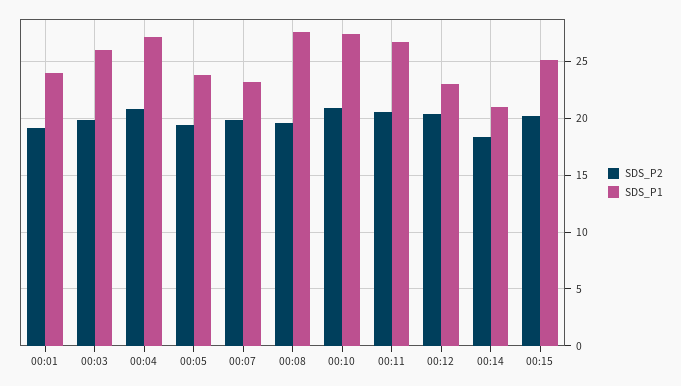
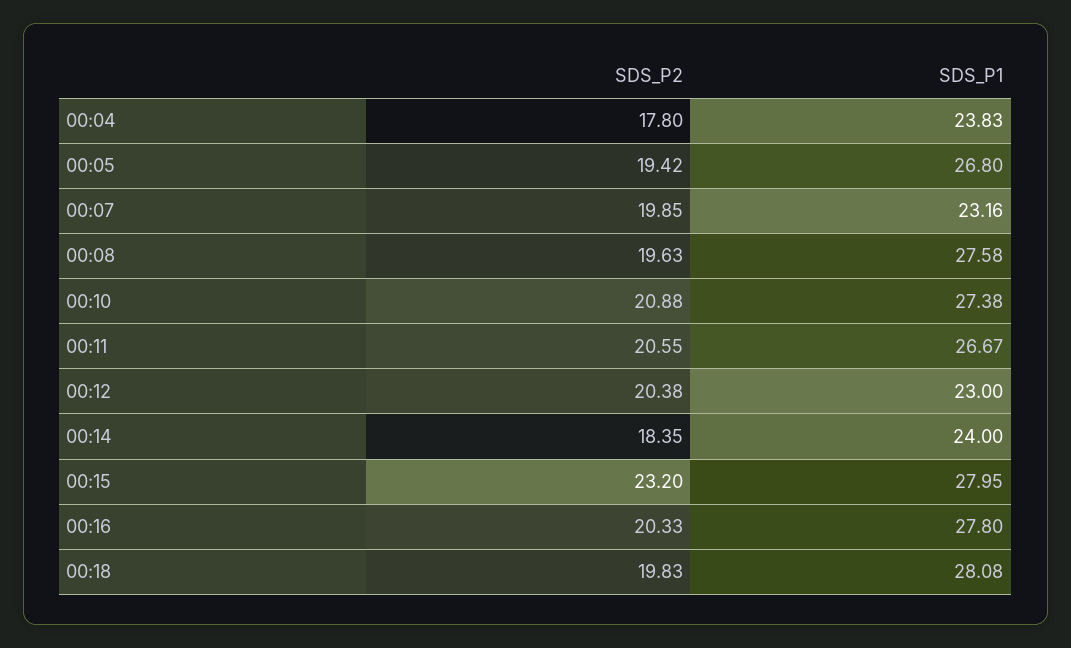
SDS_P2, 00:01: 19 -> none
SDS_P1, 00:01: 24 -> none
SDS_P2, 00:03: 20 -> none
SDS_P1, 00:03: 26 -> none
SDS_P2, 00:04: 21 -> 17.8
SDS_P1, 00:04: 27 -> 23.83
SDS_P1, 00:05: 24 -> 26.8
SDS_P1, 00:14: 21 -> 24
SDS_P2, 00:15: 20 -> 23.2
SDS_P1, 00:15: 25 -> 27.95
SDS_P2, 00:16: none -> 20.33
SDS_P1, 00:16: none -> 27.8
SDS_P2, 00:18: none -> 19.83
SDS_P1, 00:18: none -> 28.08

